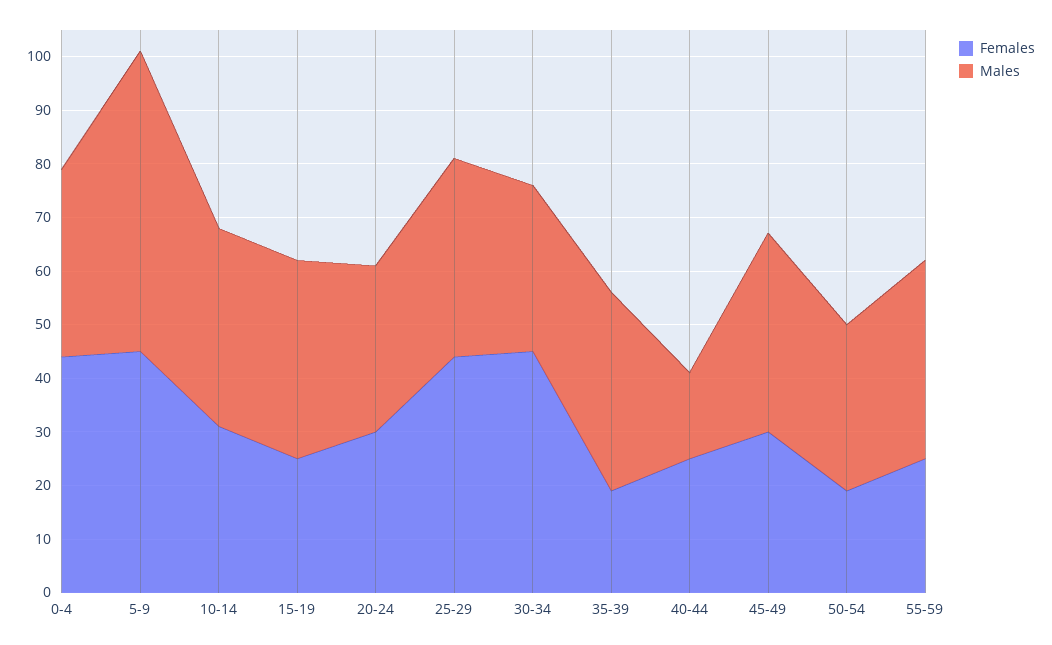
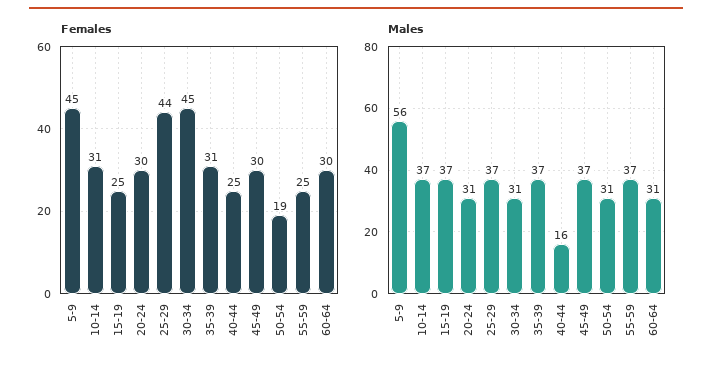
Females, 0-4: 45 -> none
Males, 0-4: 35 -> none
Females, 35-39: 20 -> 31
Females, 60-64: none -> 30
Males, 60-64: none -> 31

